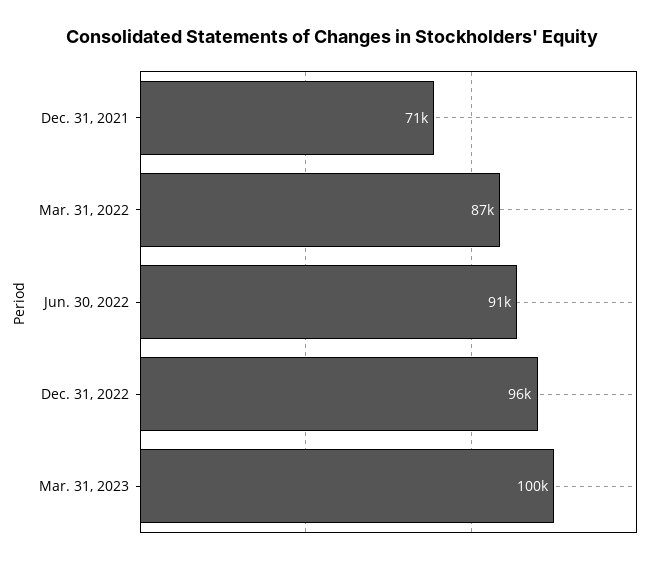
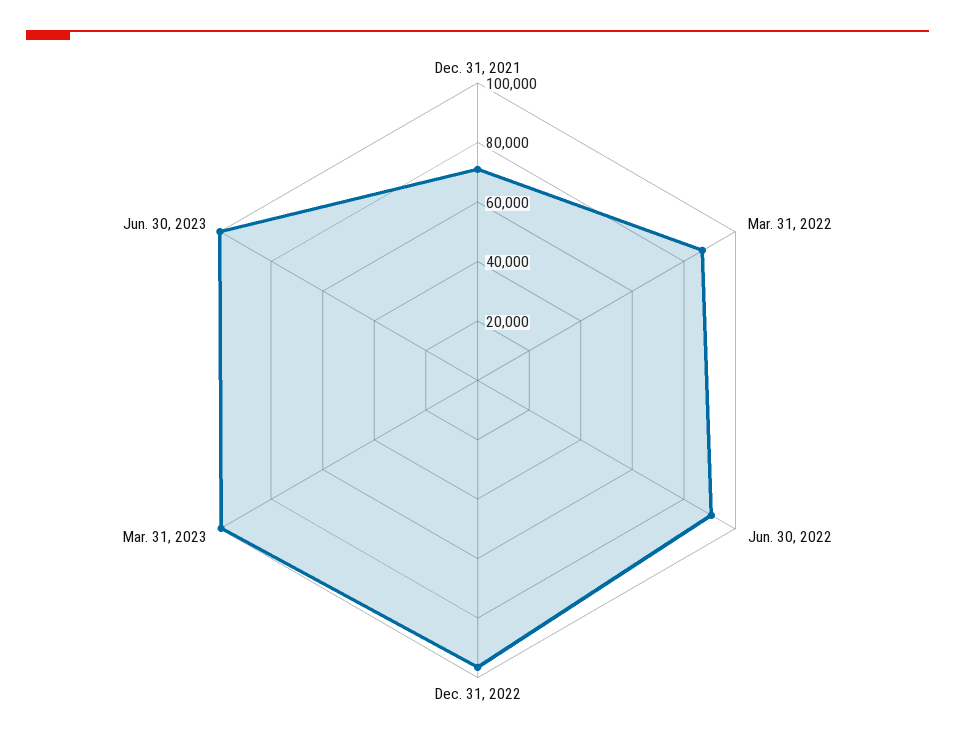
Jun. 30, 2023: none -> 100000

